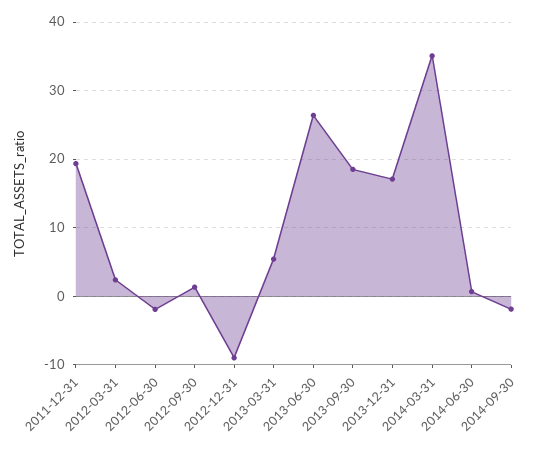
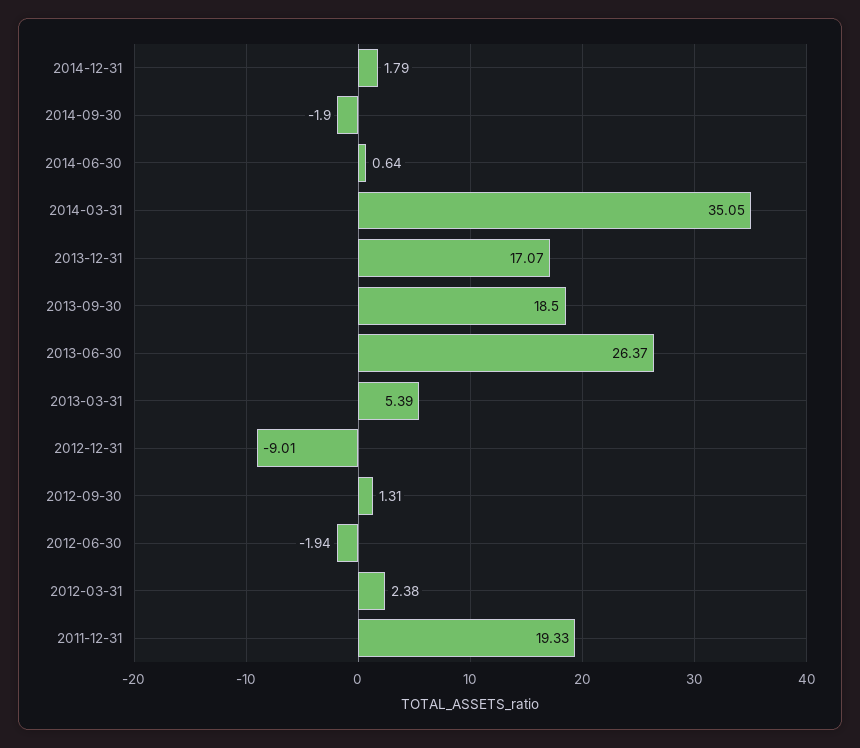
2014-12-31: none -> 1.79

